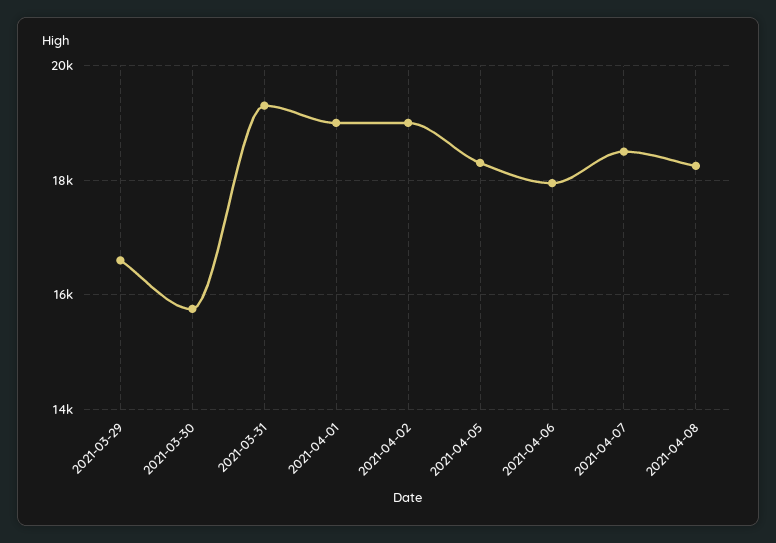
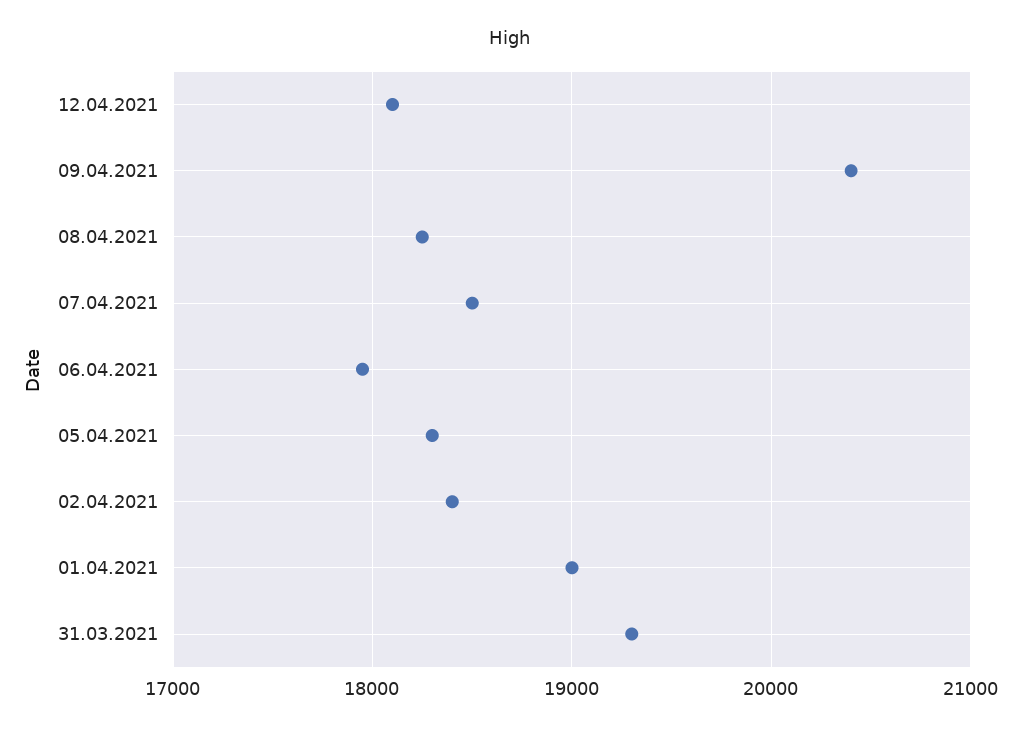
2021-03-29: 16600 -> none
2021-03-30: 15800 -> none
2021-04-02: 19000 -> 18400
12.04.2021: none -> 18100
09.04.2021: none -> 20400

